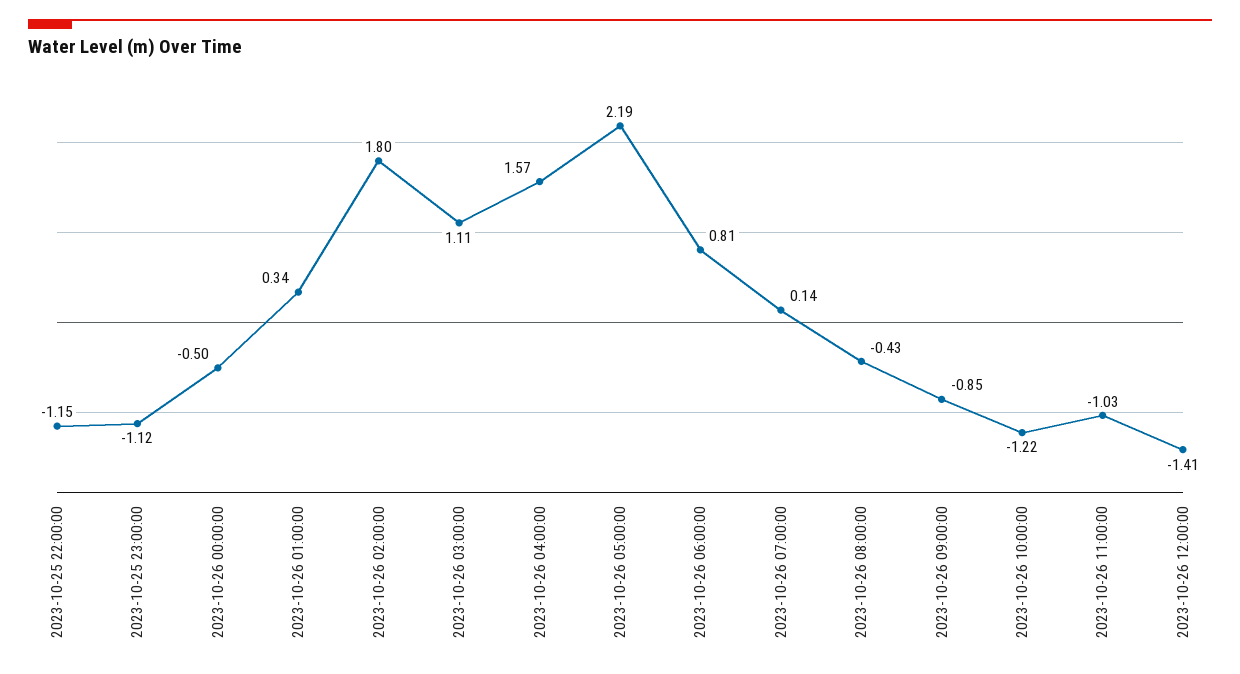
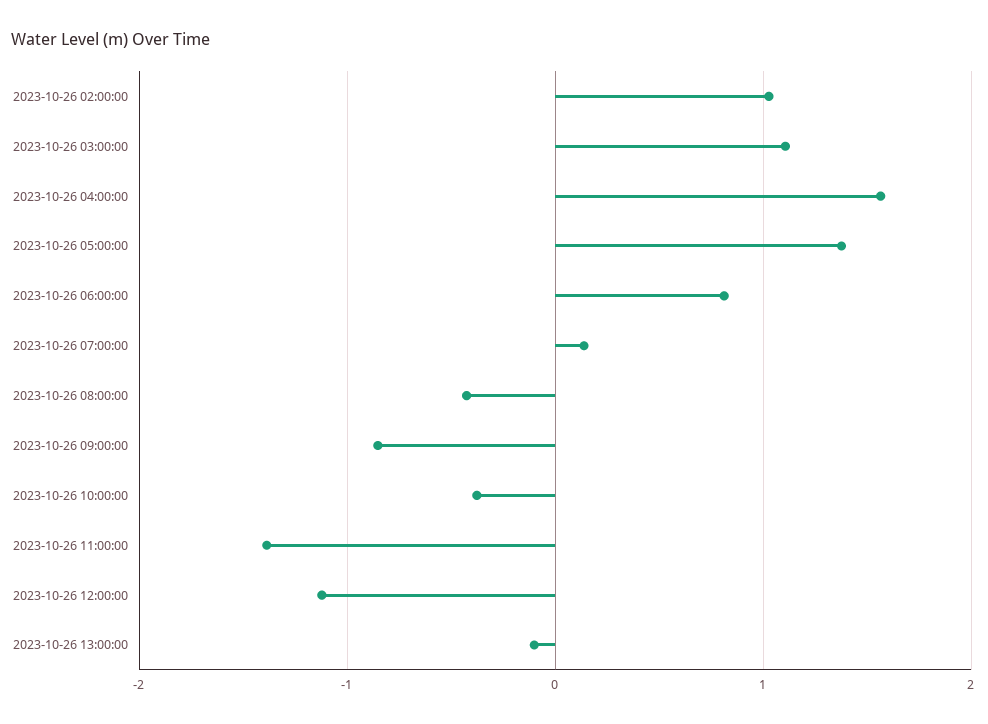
2023-10-25 22:00:00: -1.15 -> none
2023-10-25 23:00:00: -1.12 -> none
2023-10-26 00:00:00: -0.5 -> none
2023-10-26 01:00:00: 0.34 -> none
2023-10-26 02:00:00: 1.8 -> 1
2023-10-26 05:00:00: 2.19 -> 1.4
2023-10-26 10:00:00: -1.22 -> -0.4
2023-10-26 11:00:00: -1.03 -> -1.4
2023-10-26 12:00:00: -1.41 -> -1.1
2023-10-26 13:00:00: none -> -0.1

